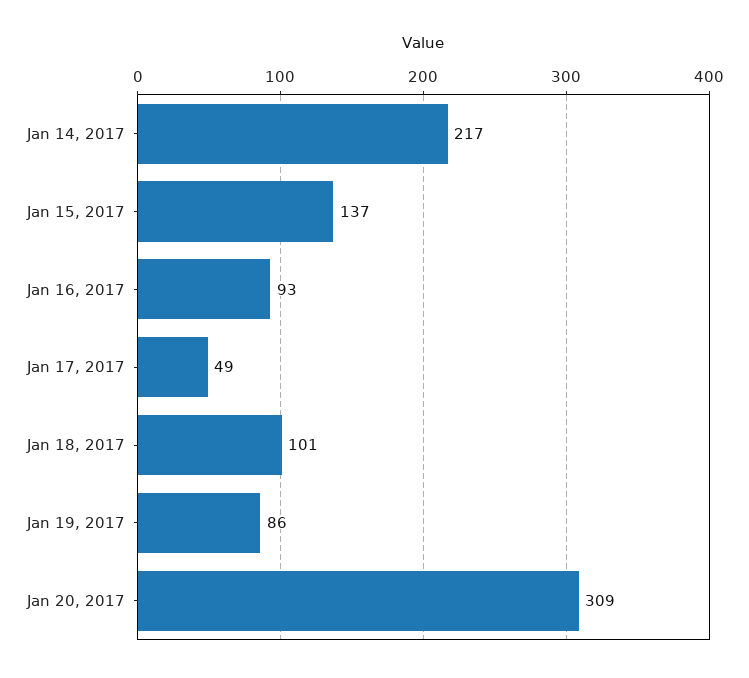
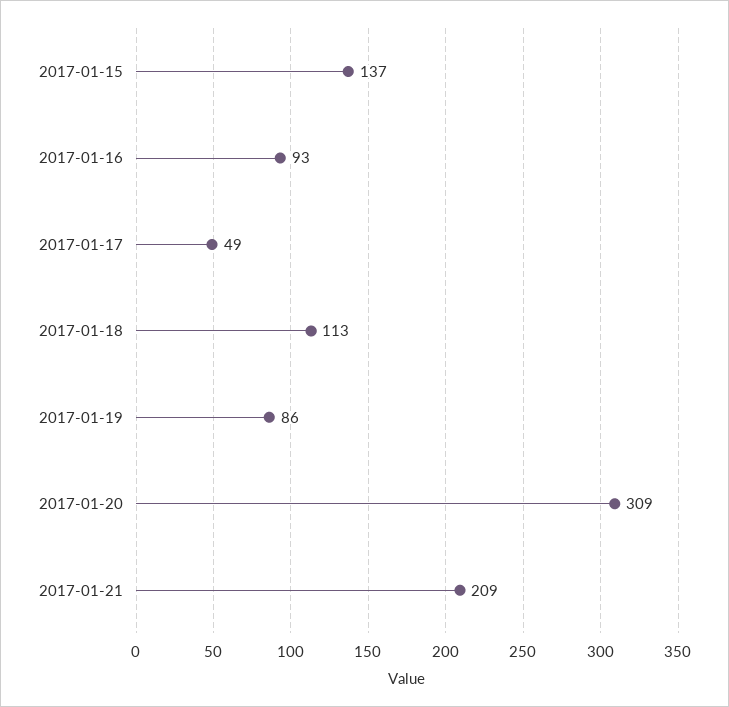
Jan 14, 2017: 217 -> none
Jan 18, 2017: 101 -> 113
2017-01-21: none -> 209

